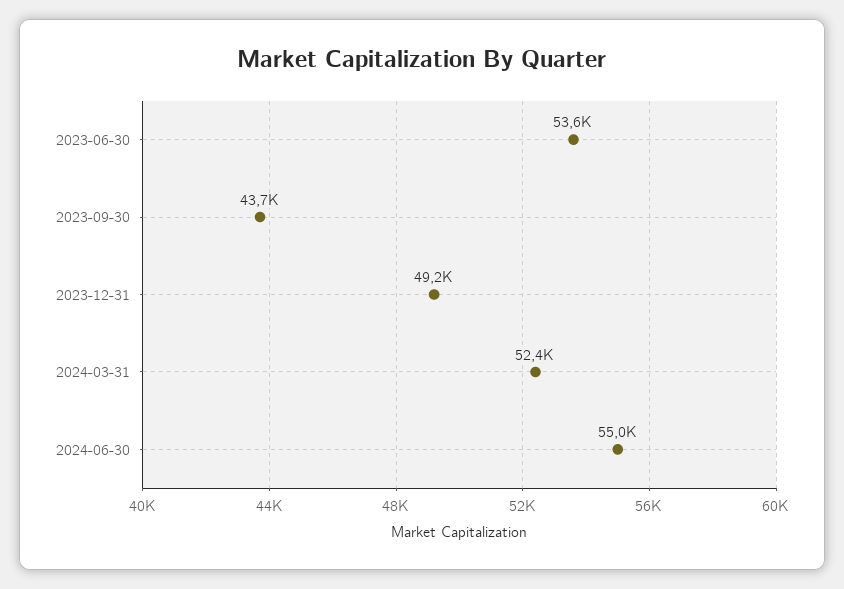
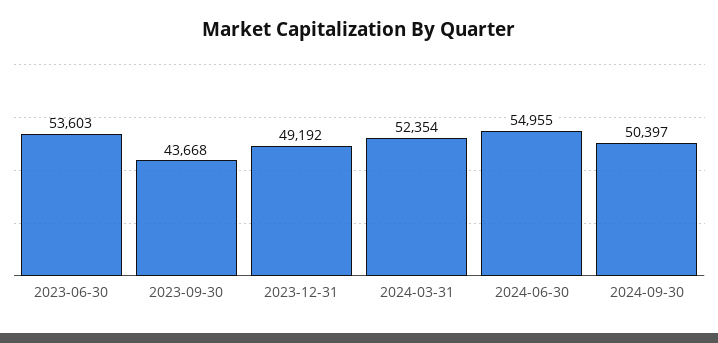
2024-09-30: none -> 50397

